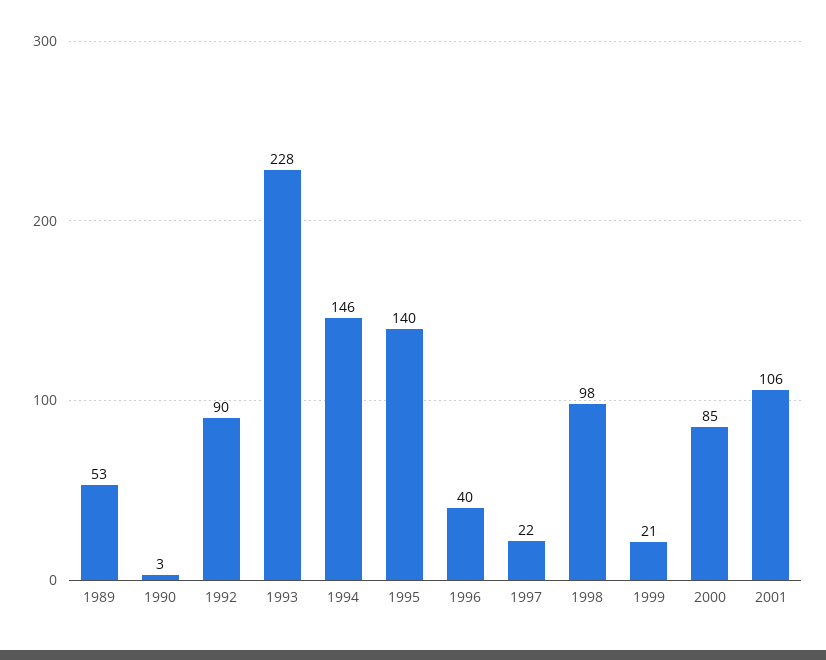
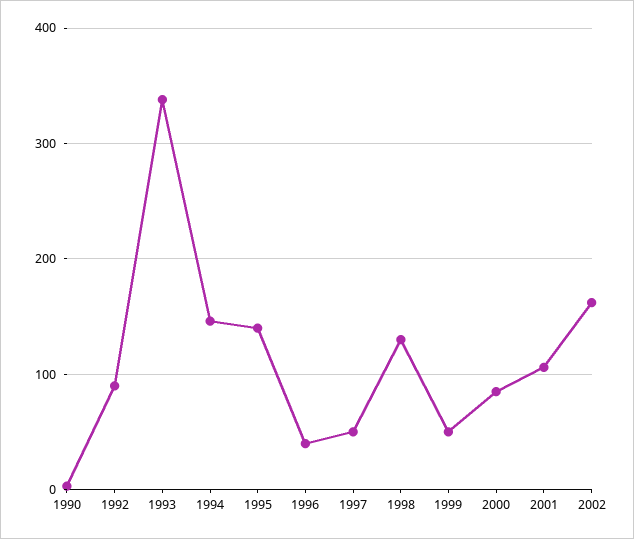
1989: 53 -> none
1993: 228 -> 340
1997: 22 -> 50
1998: 98 -> 130
1999: 21 -> 50
2002: none -> 160

